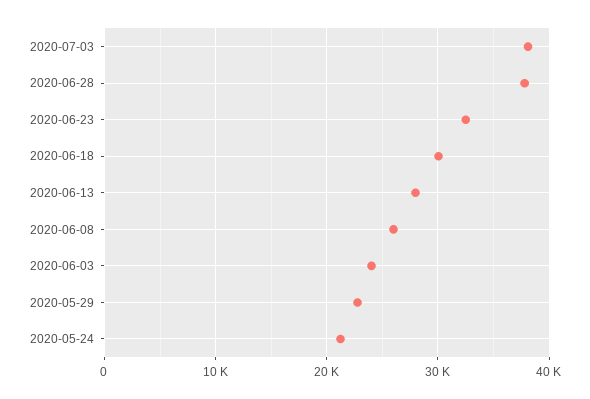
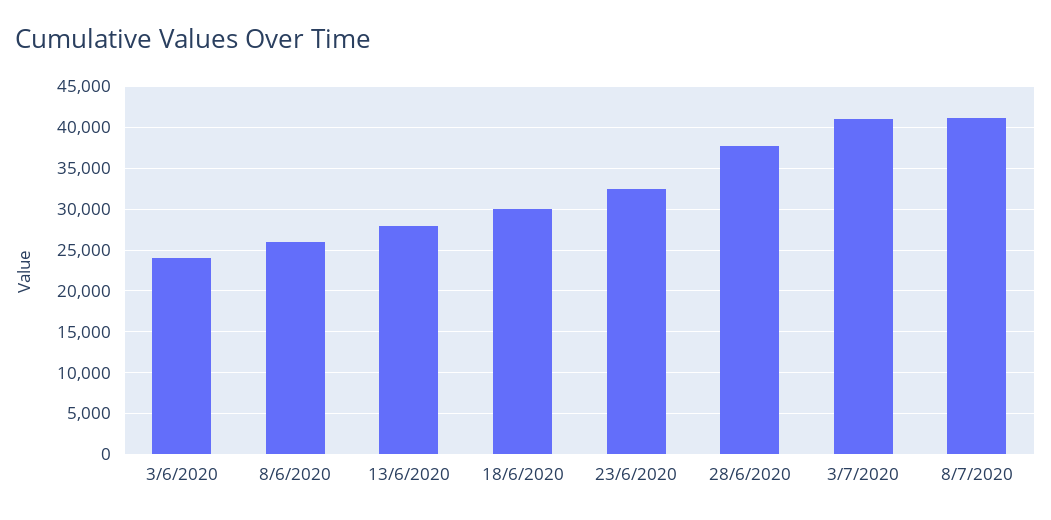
2020-07-03: 38000 -> 41000
2020-05-29: 23000 -> none
2020-05-24: 21000 -> none
8/7/2020: none -> 41000

